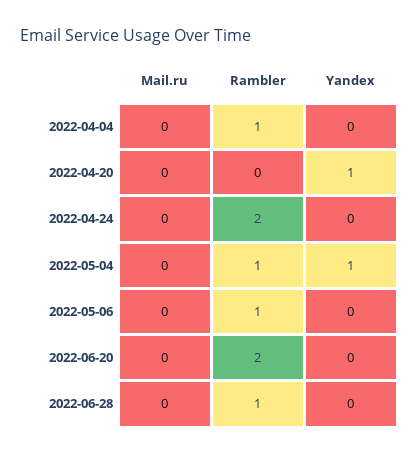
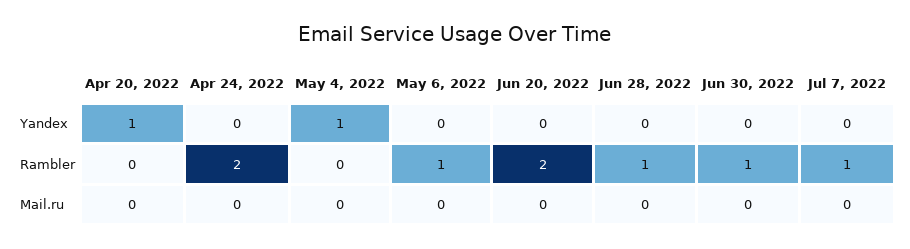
Mail.ru, 2022-04-04: 0 -> none
Rambler, 2022-04-04: 1 -> none
Yandex, 2022-04-04: 0 -> none
Rambler, 2022-05-04: 1 -> 0
Yandex, Jun 30, 2022: none -> 0
Yandex, Jul 7, 2022: none -> 0
Rambler, Jun 30, 2022: none -> 1
Rambler, Jul 7, 2022: none -> 1
Mail.ru, Jun 30, 2022: none -> 0
Mail.ru, Jul 7, 2022: none -> 0

